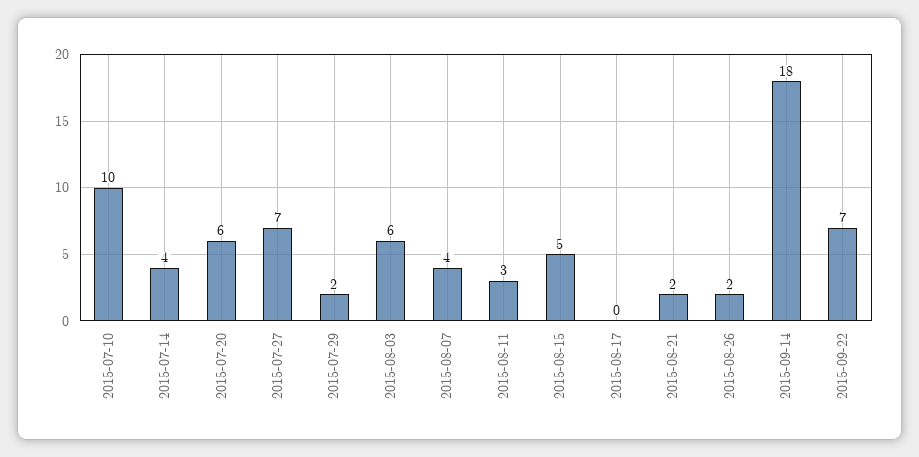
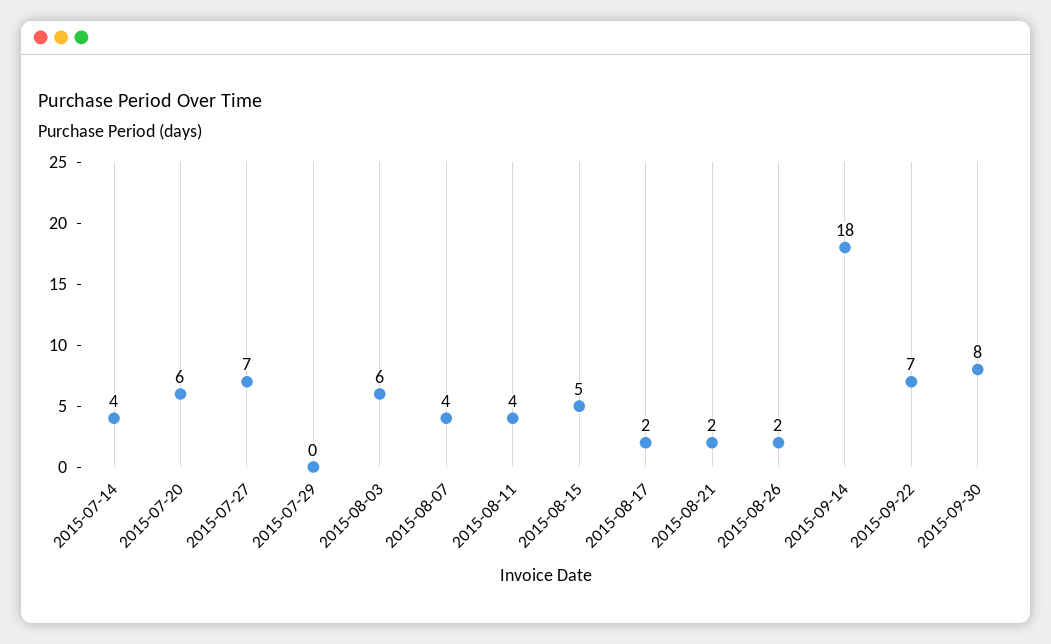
2015-07-10: 10 -> none
2015-07-29: 2 -> 0
2015-08-11: 3 -> 4
2015-08-17: 0 -> 2
2015-09-30: none -> 8

